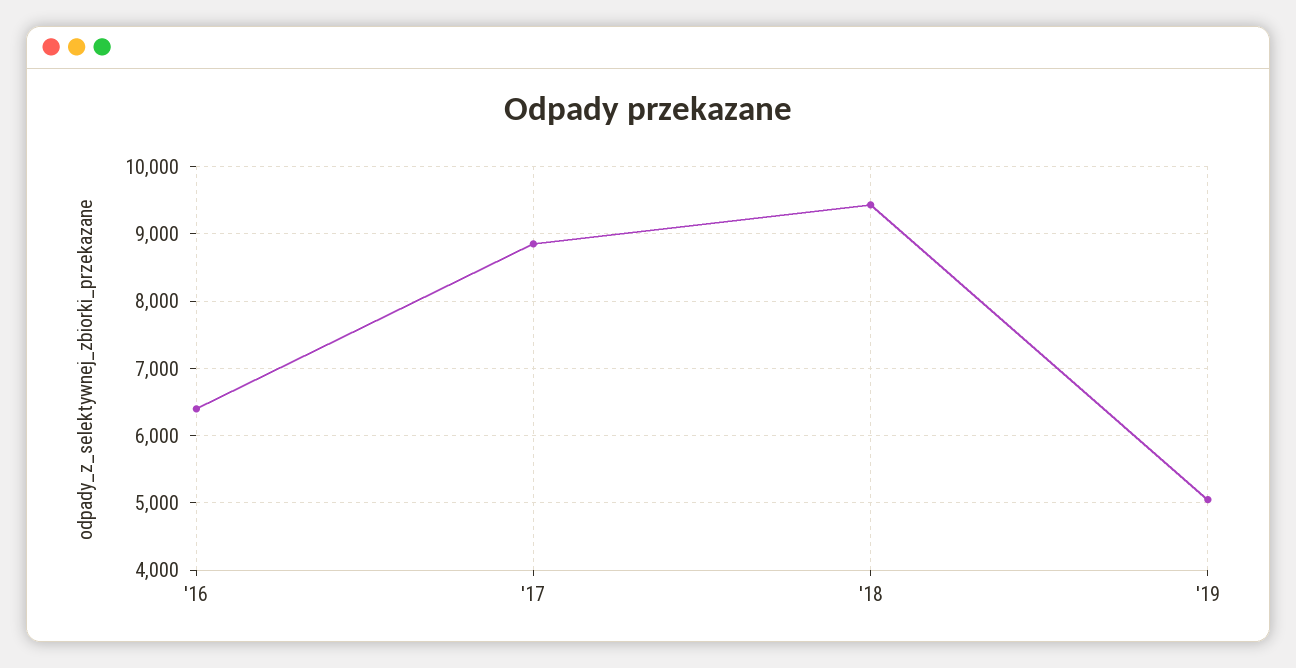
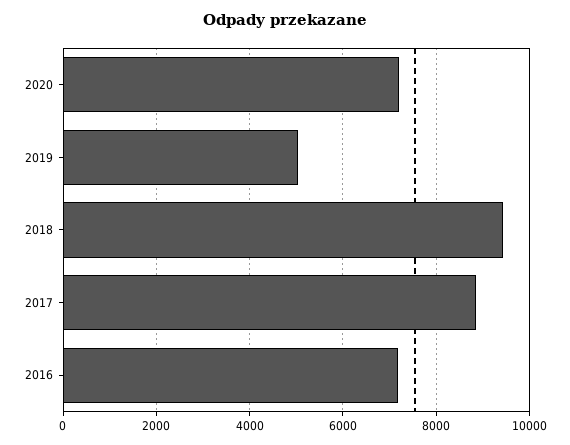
'16: 6400 -> 7200
2020: none -> 7200

